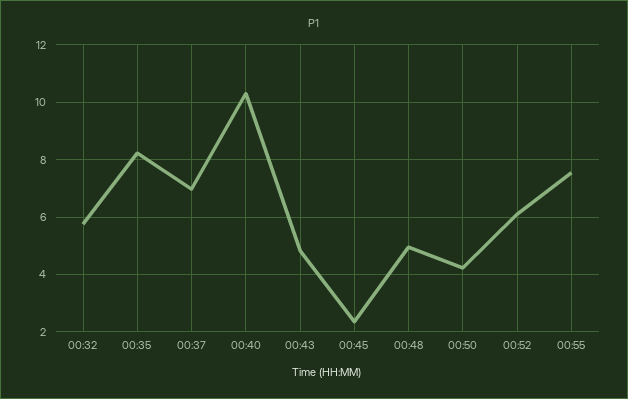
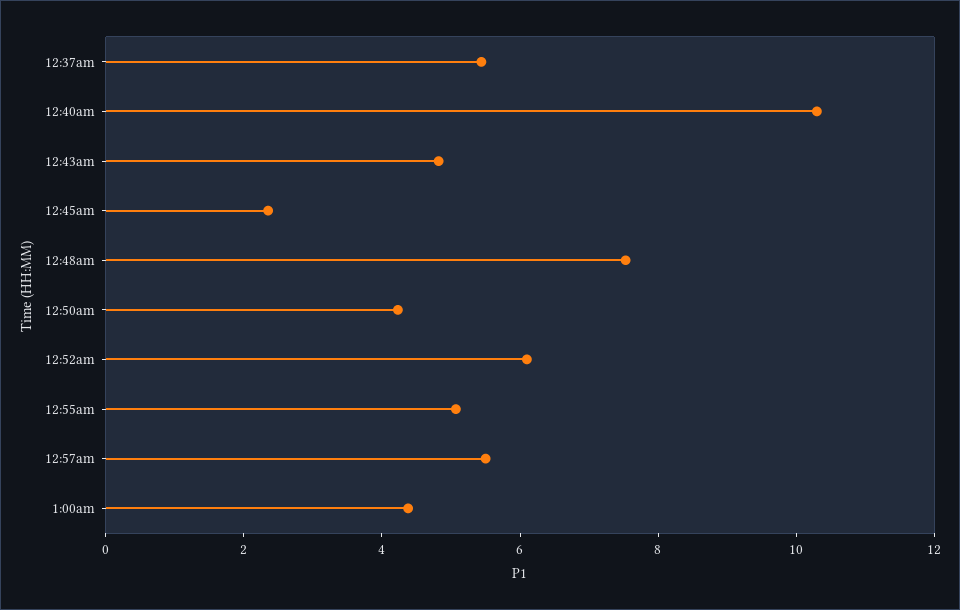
00:32: 5.75 -> none
00:35: 8.25 -> none
00:37: 7 -> 5.5
00:48: 5 -> 7.5
00:55: 7.5 -> 5
12:57am: none -> 5.5
1:00am: none -> 4.5

